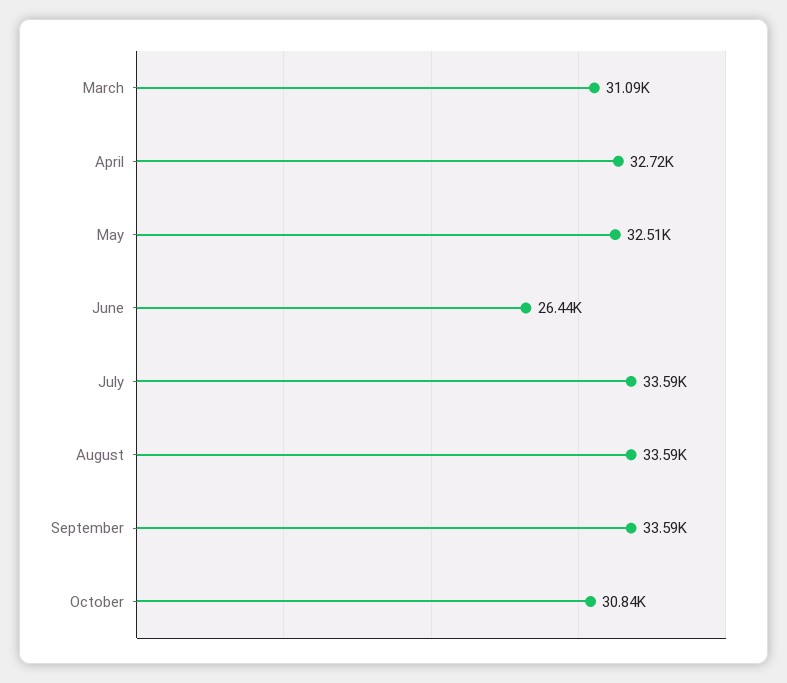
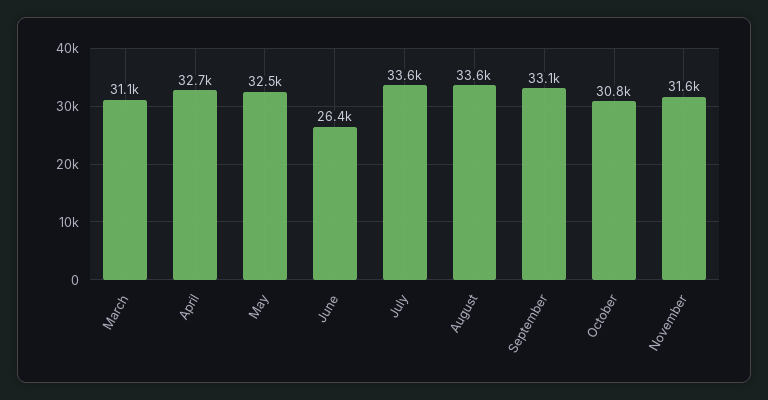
September: 33590 -> 33100
November: none -> 31600

